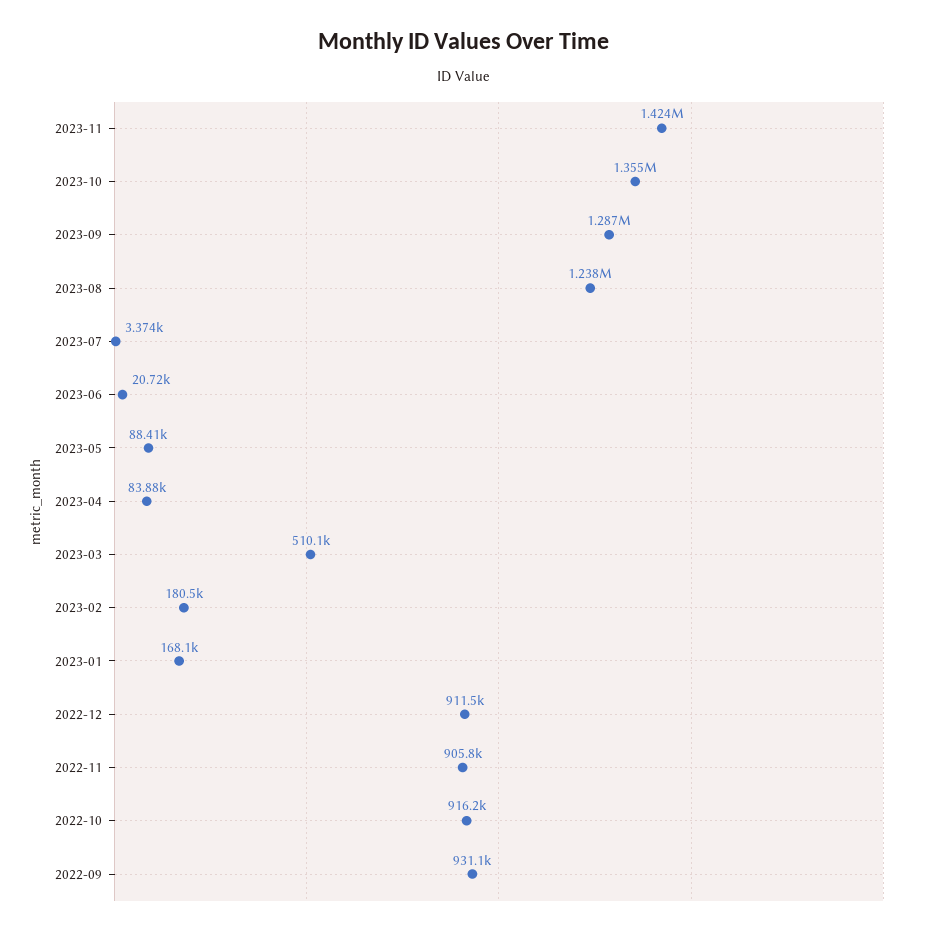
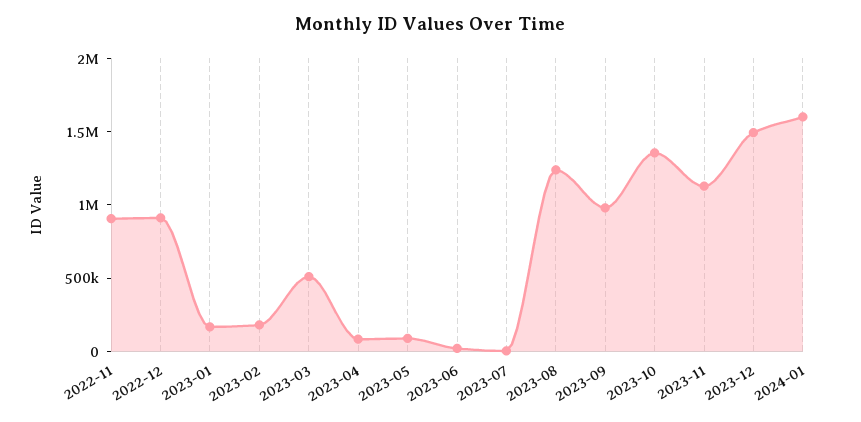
2023-11: 1424000 -> 1100000
2023-09: 1287000 -> 1000000
2022-10: 916200 -> none
2022-09: 931100 -> none
2023-12: none -> 1500000
2024-01: none -> 1600000

